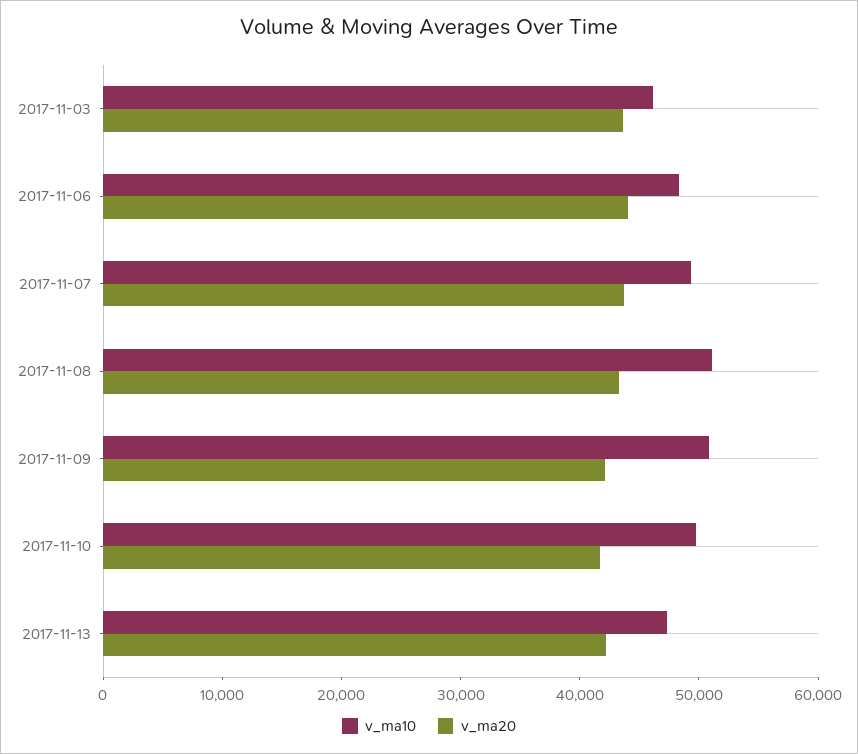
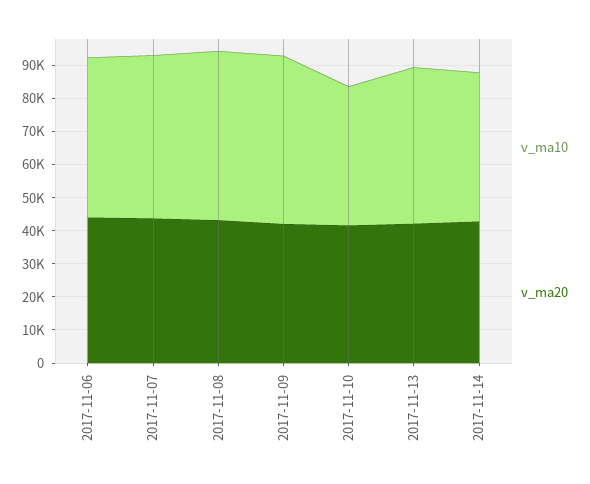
v_ma10, 2017-11-03: 46000 -> none
v_ma20, 2017-11-03: 44000 -> none
v_ma10, 2017-11-10: 50000 -> 42500
v_ma10, 2017-11-14: none -> 45000
v_ma20, 2017-11-14: none -> 42500

